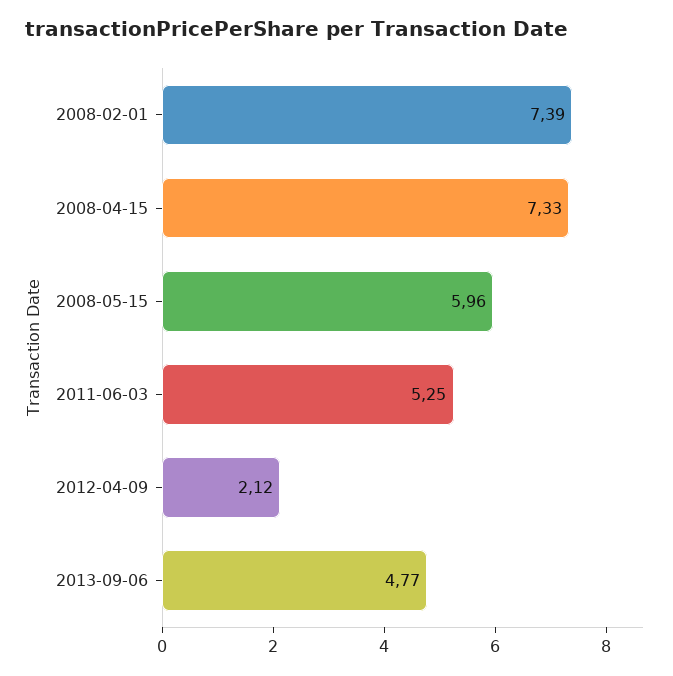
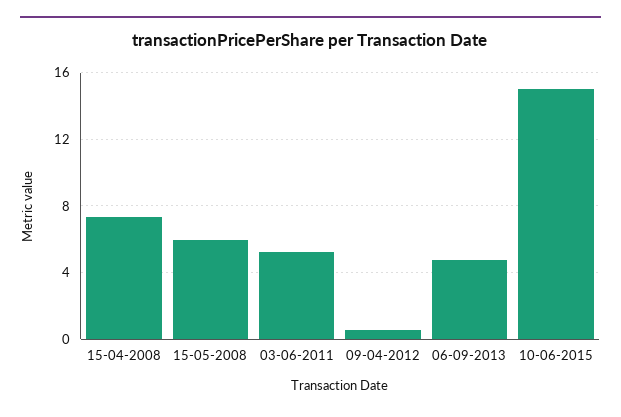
2008-02-01: 7.39 -> none
2012-04-09: 2.12 -> 0.5
10-06-2015: none -> 15

